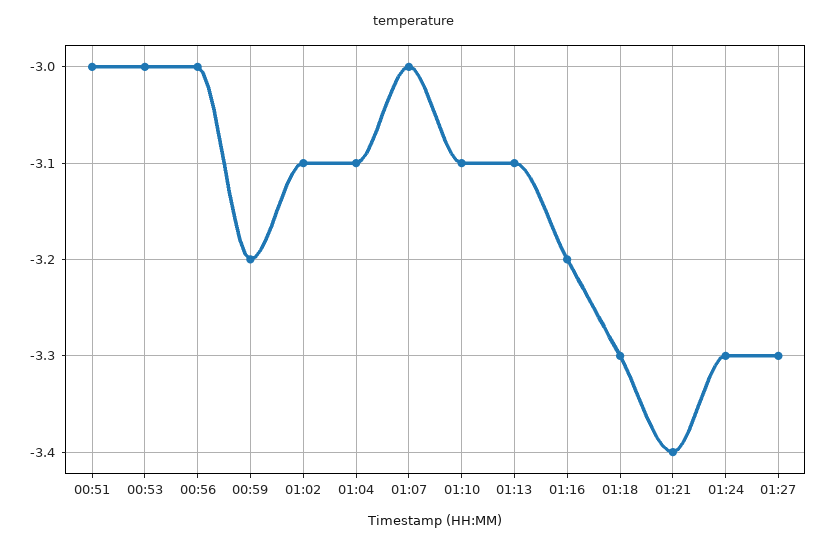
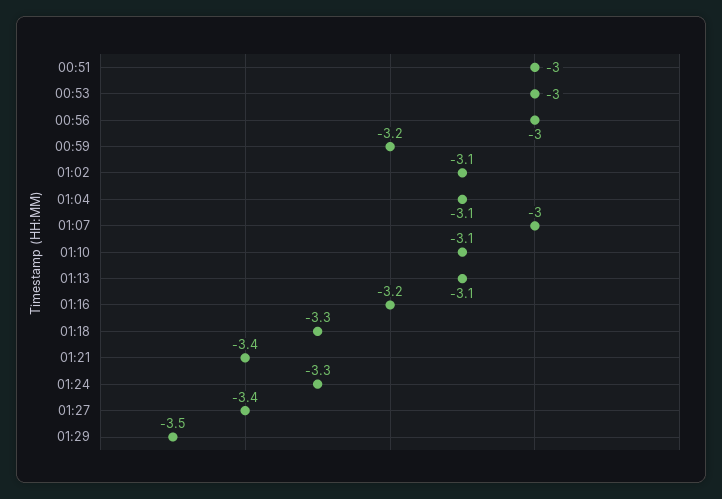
01:27: -3.3 -> -3.4
01:29: none -> -3.5

